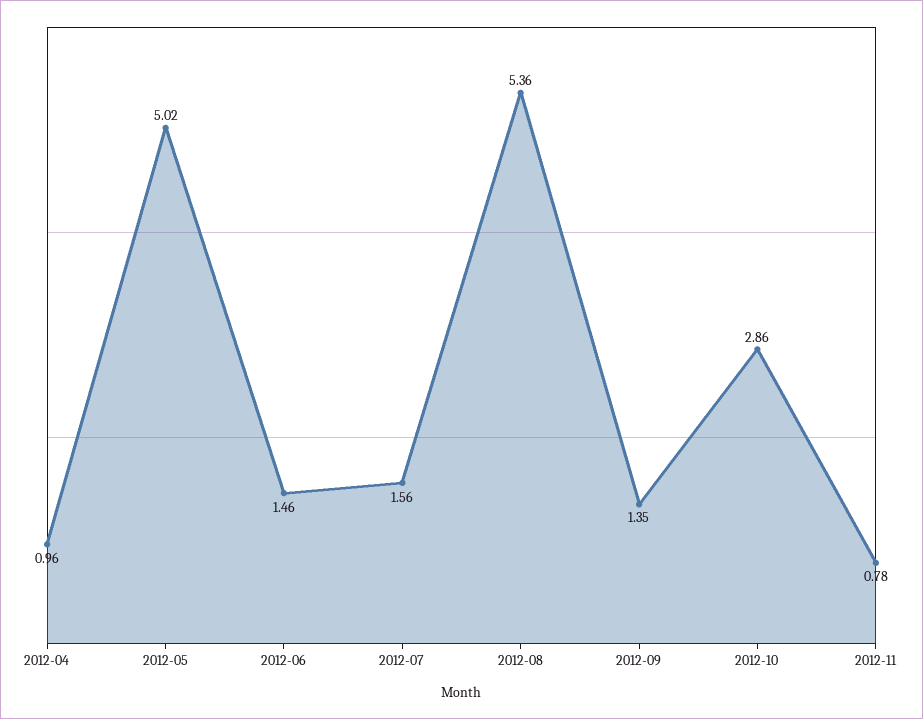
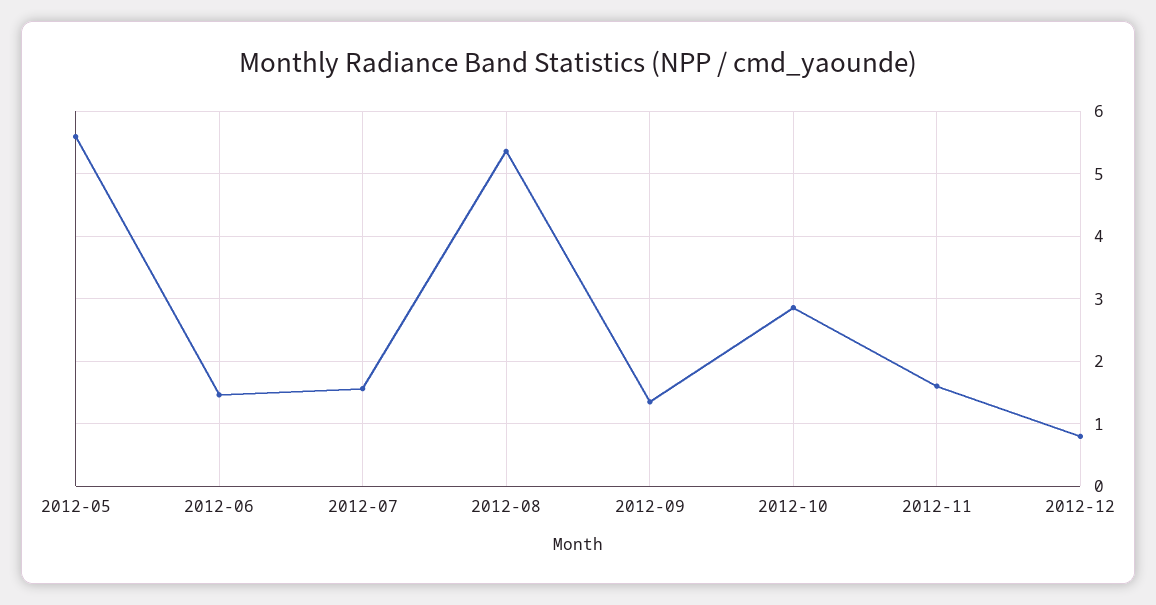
2012-04: 0.96 -> none
2012-05: 5.02 -> 5.6
2012-11: 0.78 -> 1.6
2012-12: none -> 0.8

